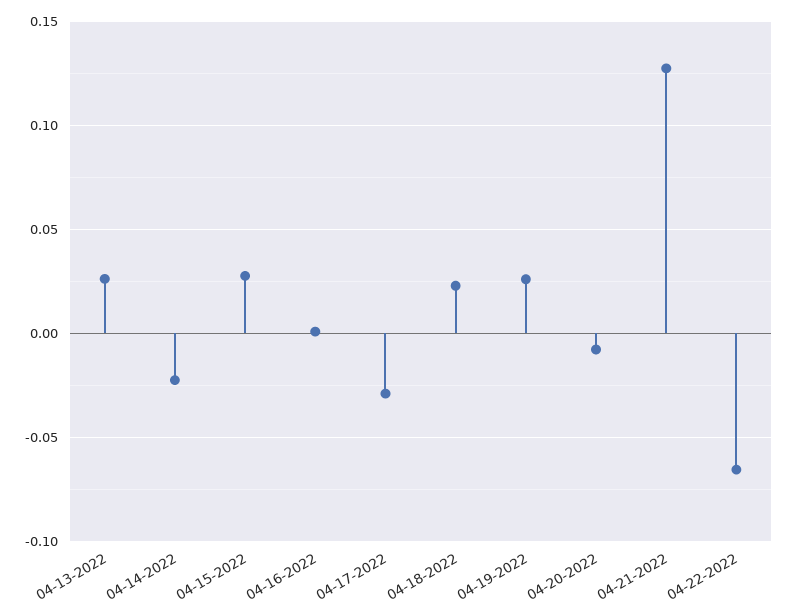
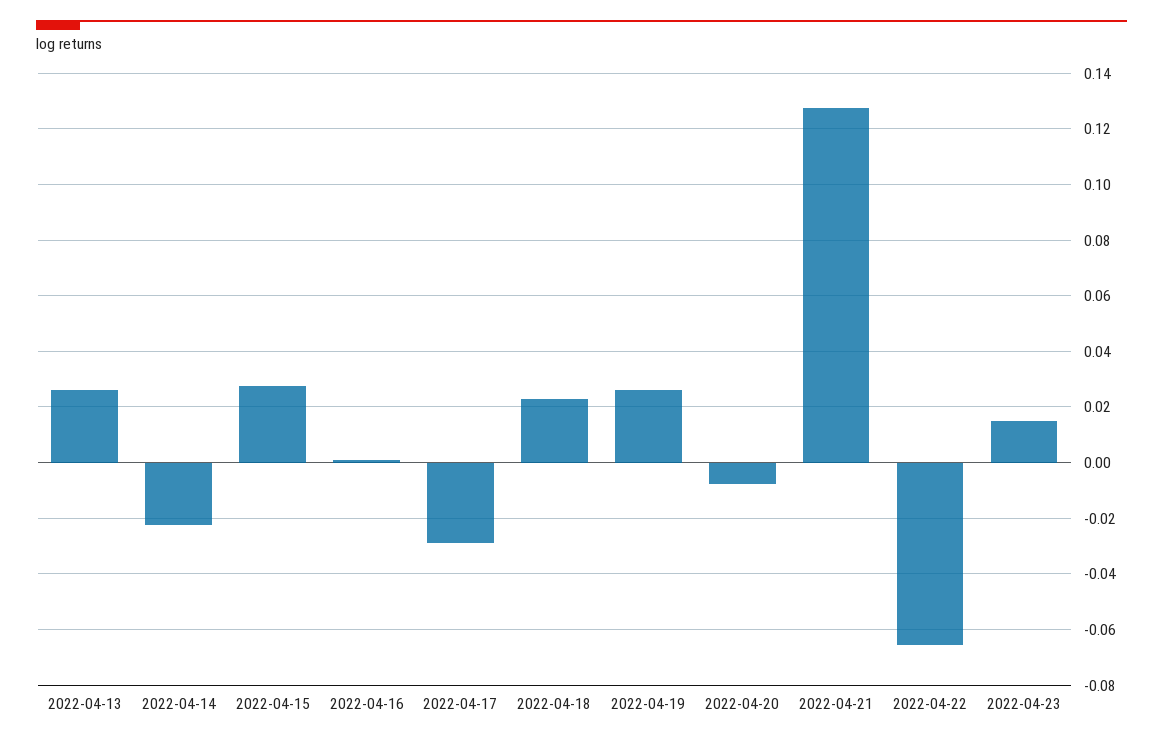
2022-04-23: none -> 0.015

